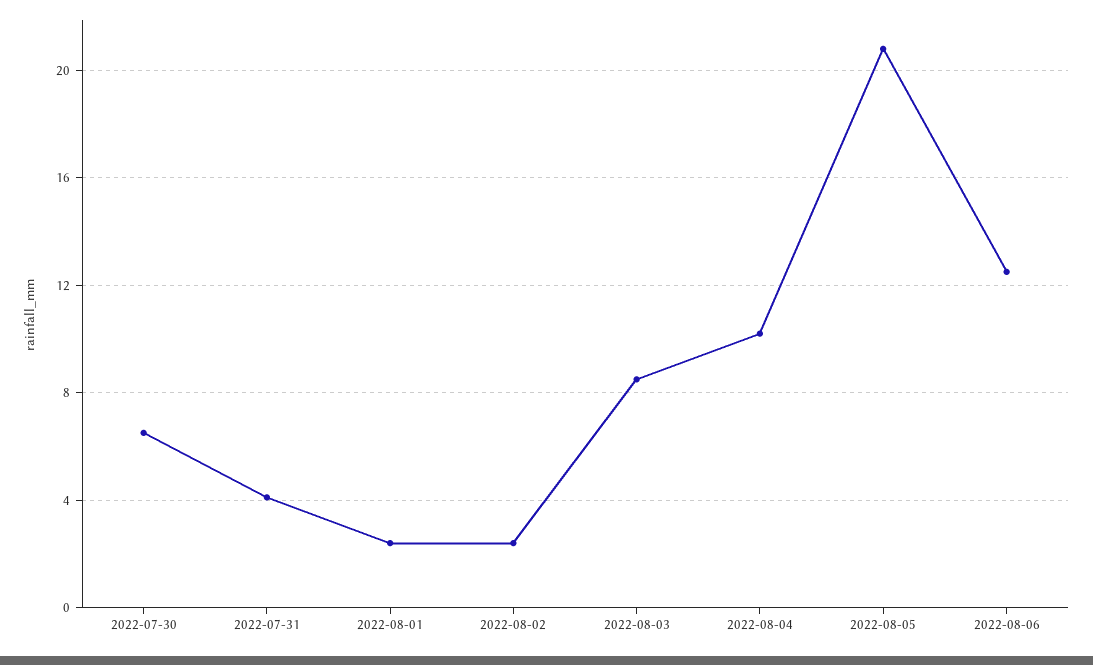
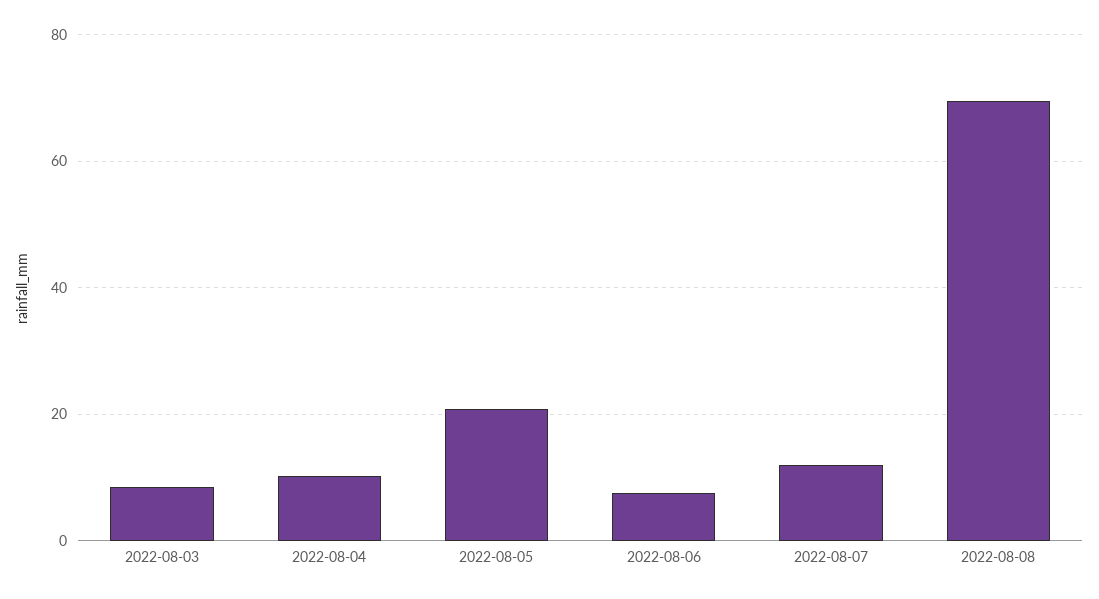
2022-07-30: 6.5 -> none
2022-07-31: 4 -> none
2022-08-01: 2.5 -> none
2022-08-02: 2.5 -> none
2022-08-06: 12.5 -> 8
2022-08-07: none -> 12
2022-08-08: none -> 70

